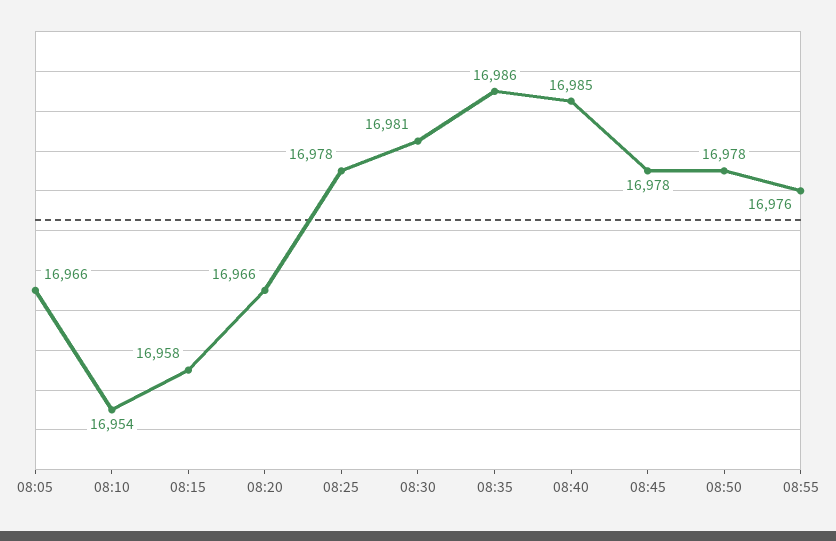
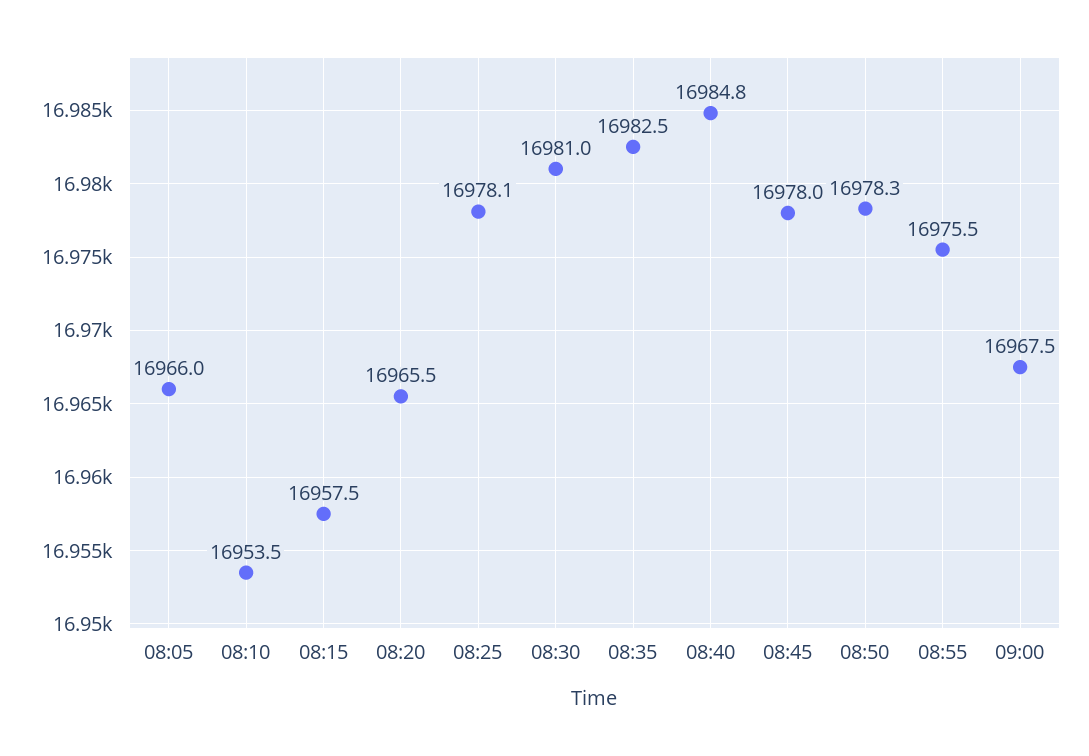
08:35: 16986 -> 16982.5
09:00: none -> 16967.5

